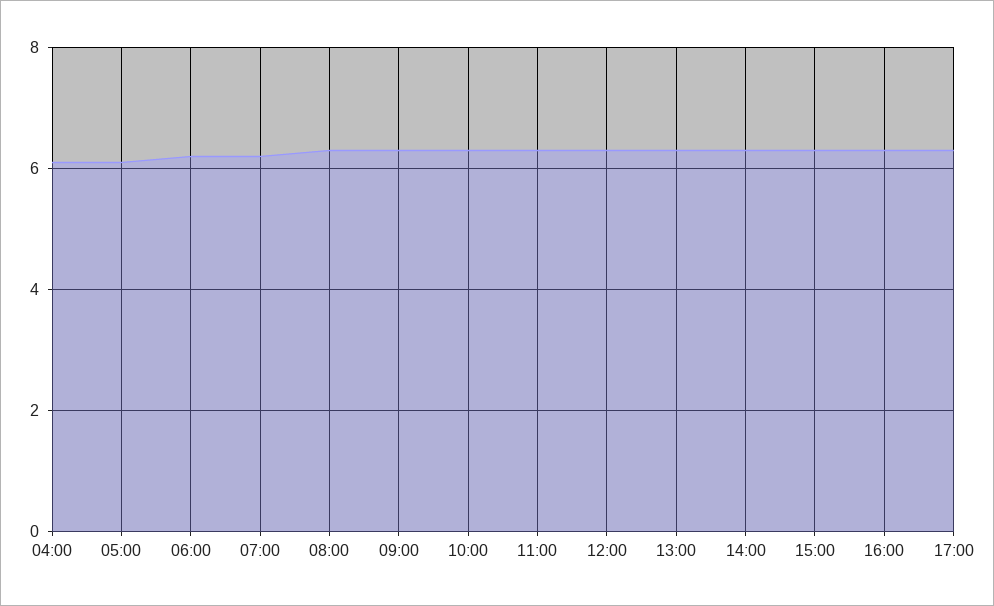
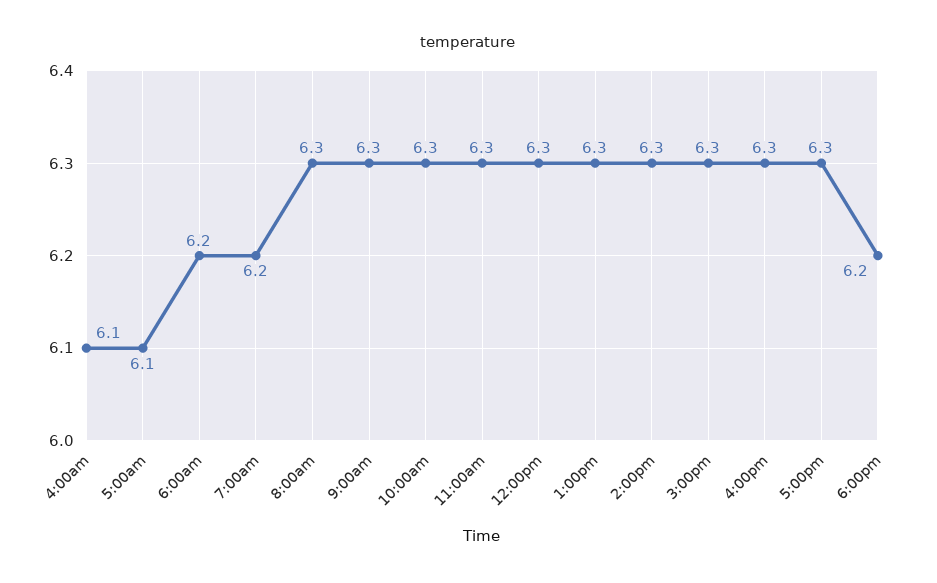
6:00pm: none -> 6.2

